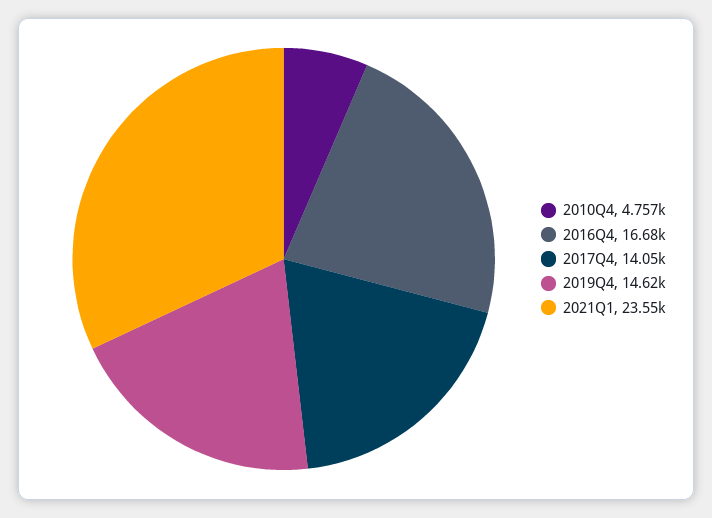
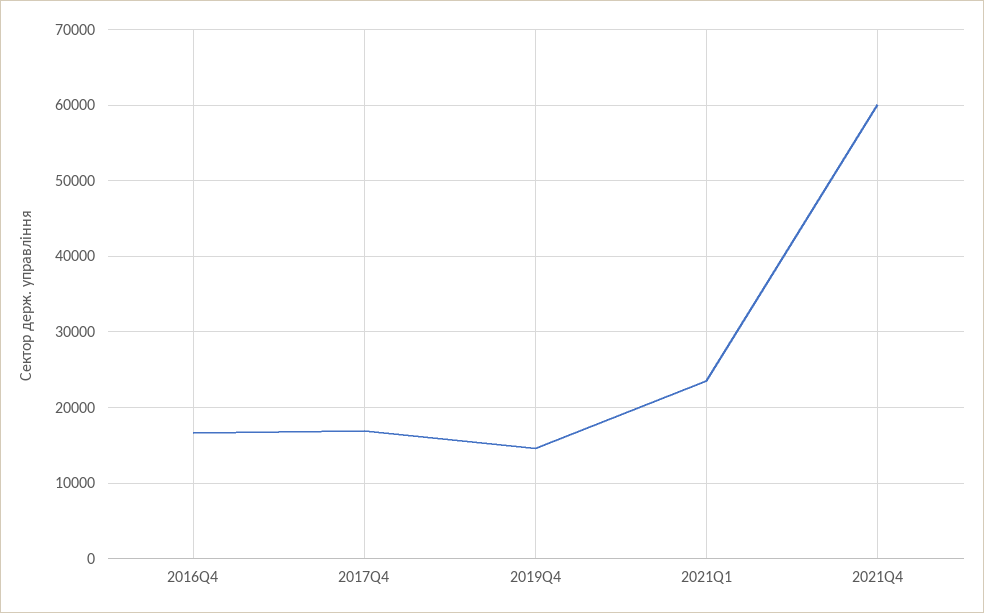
2010Q4: 4757 -> none
2017Q4: 14050 -> 17000
2021Q4: none -> 60000

